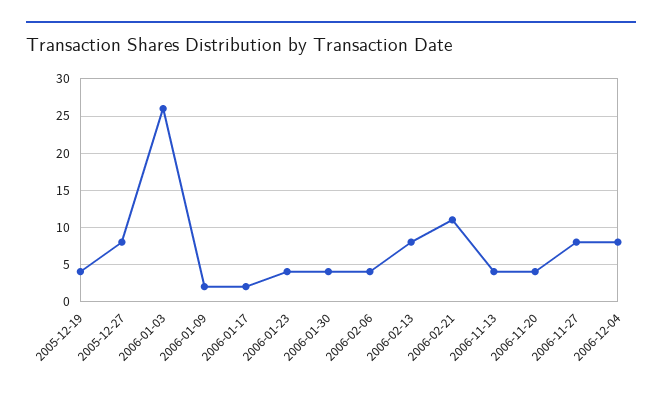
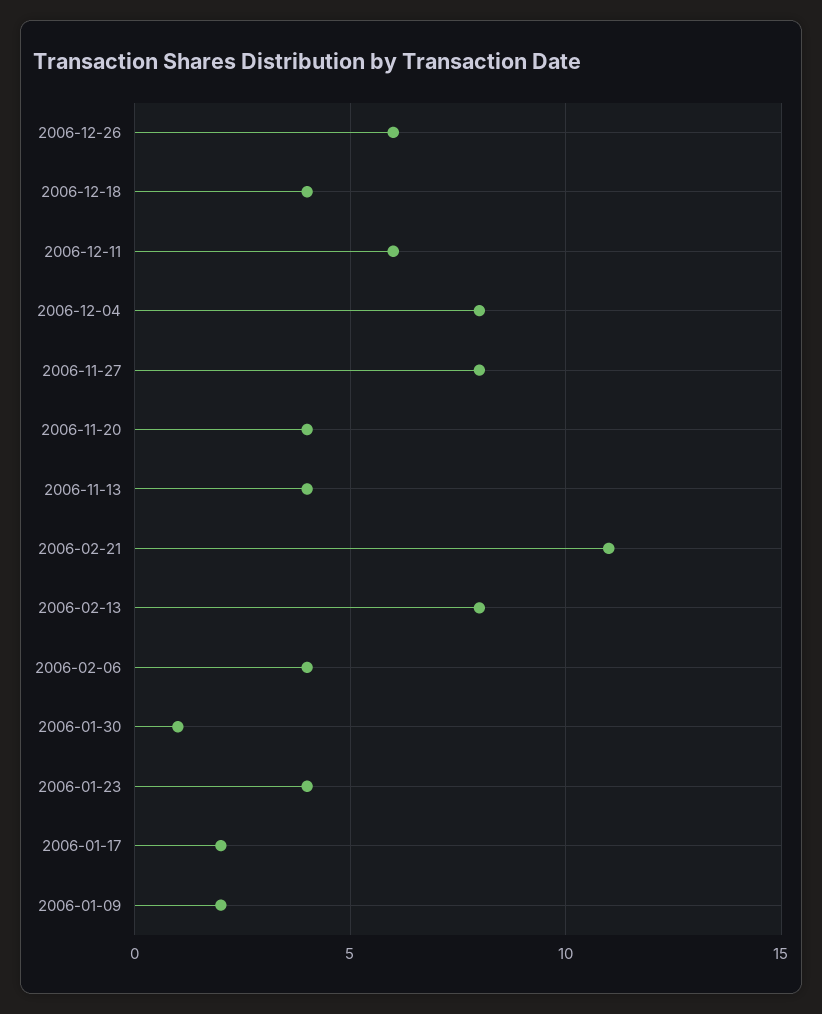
2005-12-19: 4 -> none
2005-12-27: 8 -> none
2006-01-03: 26 -> none
2006-01-30: 4 -> 1
2006-12-26: none -> 6
2006-12-18: none -> 4
2006-12-11: none -> 6

